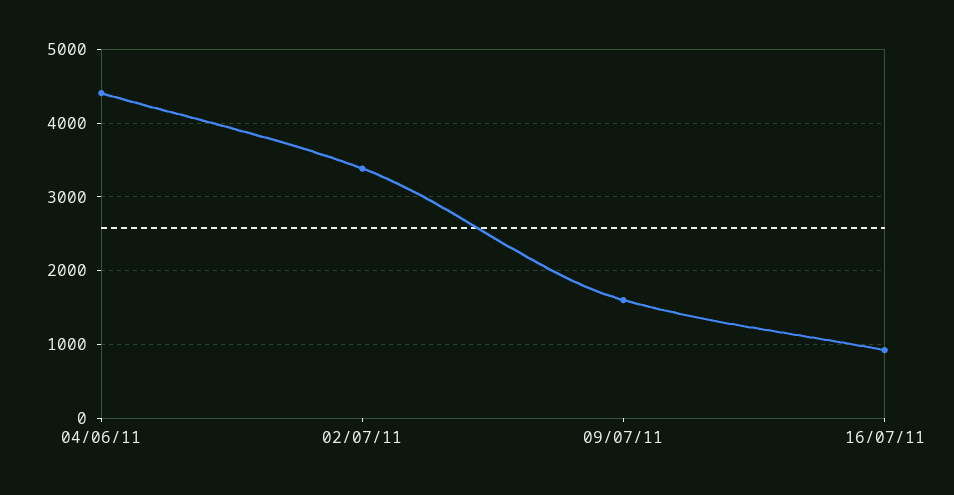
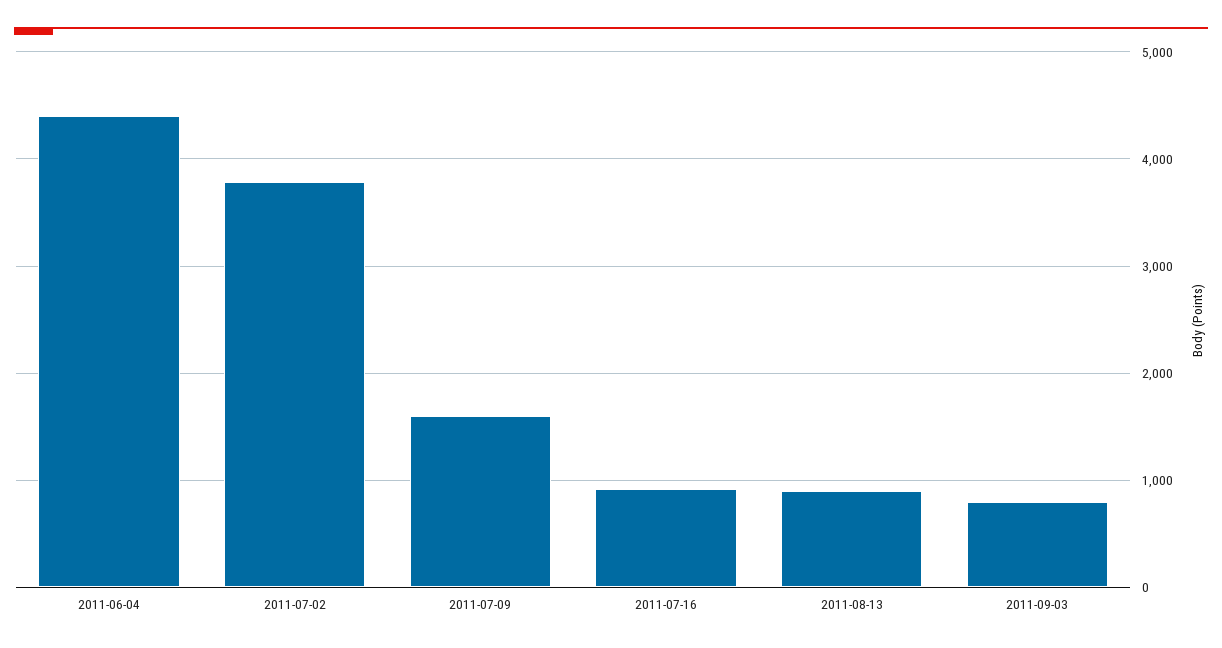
02/07/11: 3400 -> 3800
2011-08-13: none -> 900
2011-09-03: none -> 800

